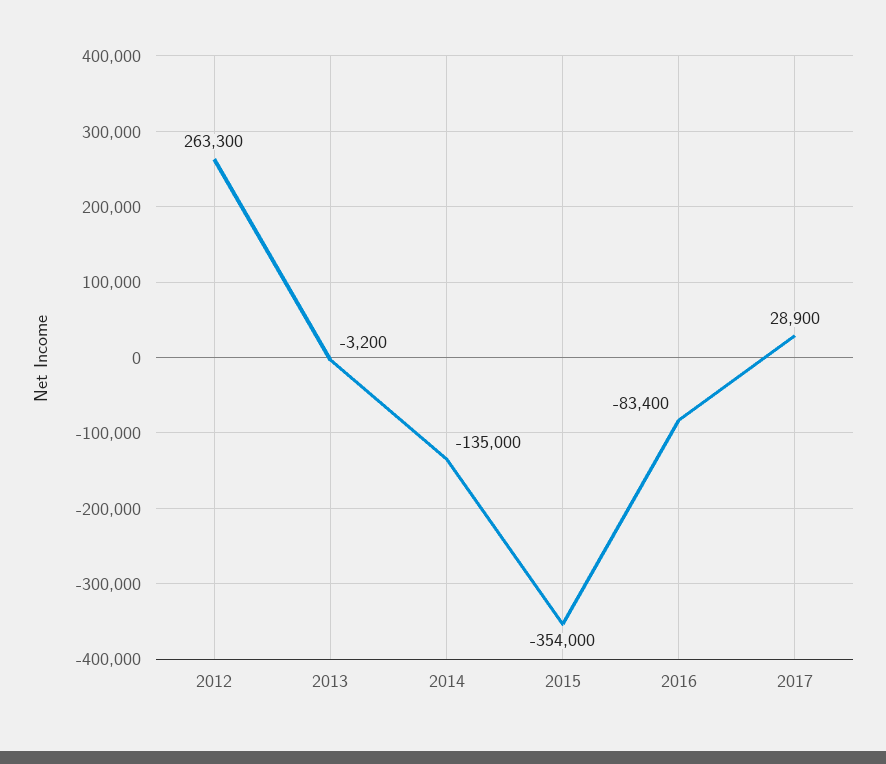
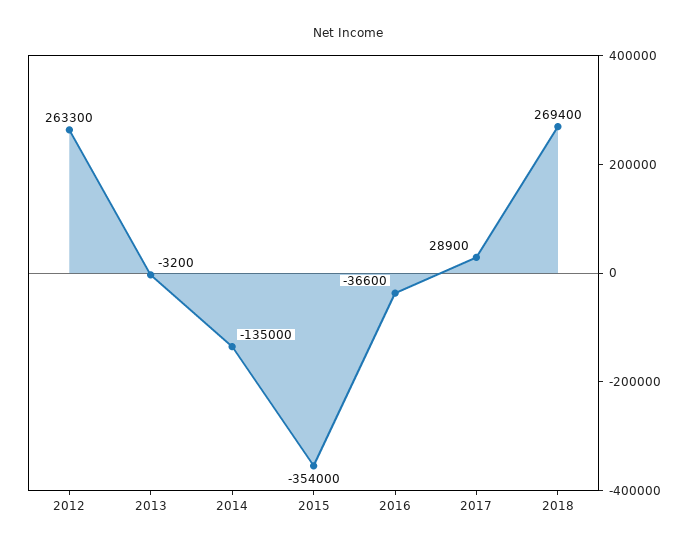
2016: -83400 -> -36600
2018: none -> 269400

